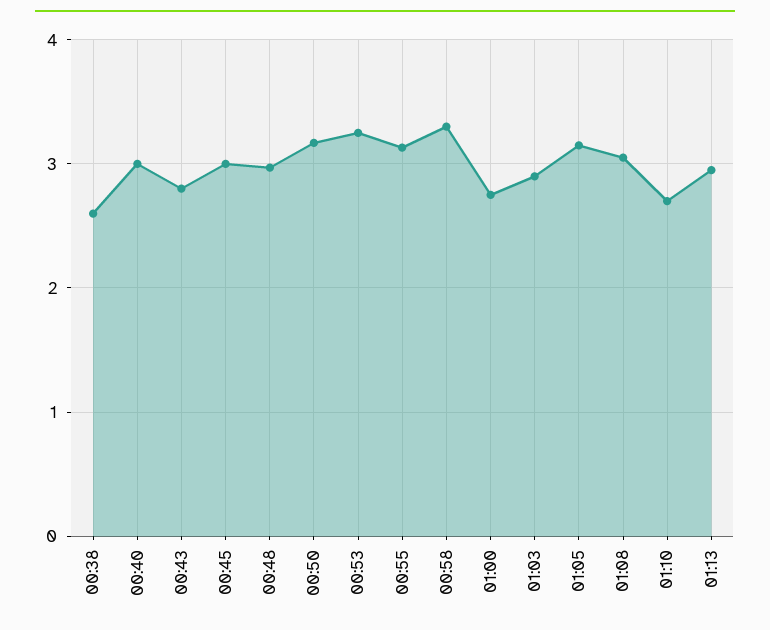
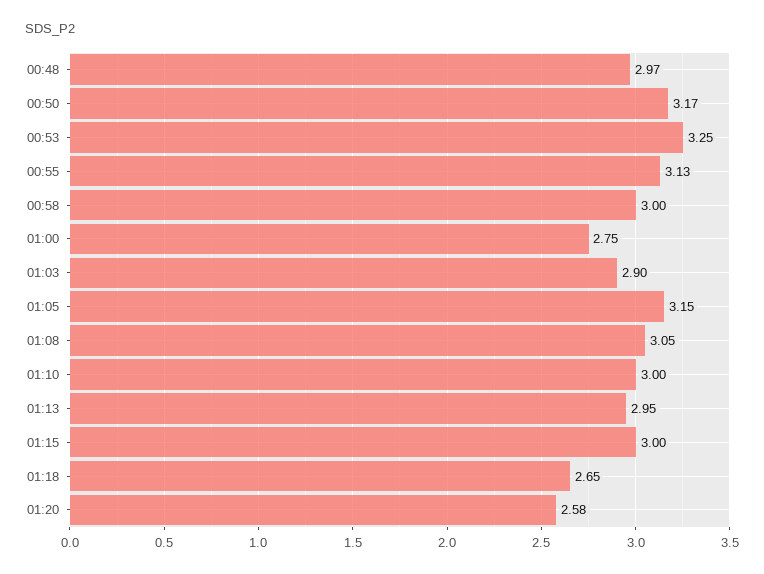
00:38: 2.6 -> none
00:40: 3 -> none
00:43: 2.8 -> none
00:45: 3 -> none
00:58: 3.3 -> 3
01:10: 2.7 -> 3
01:15: none -> 3
01:18: none -> 2.65
01:20: none -> 2.58

